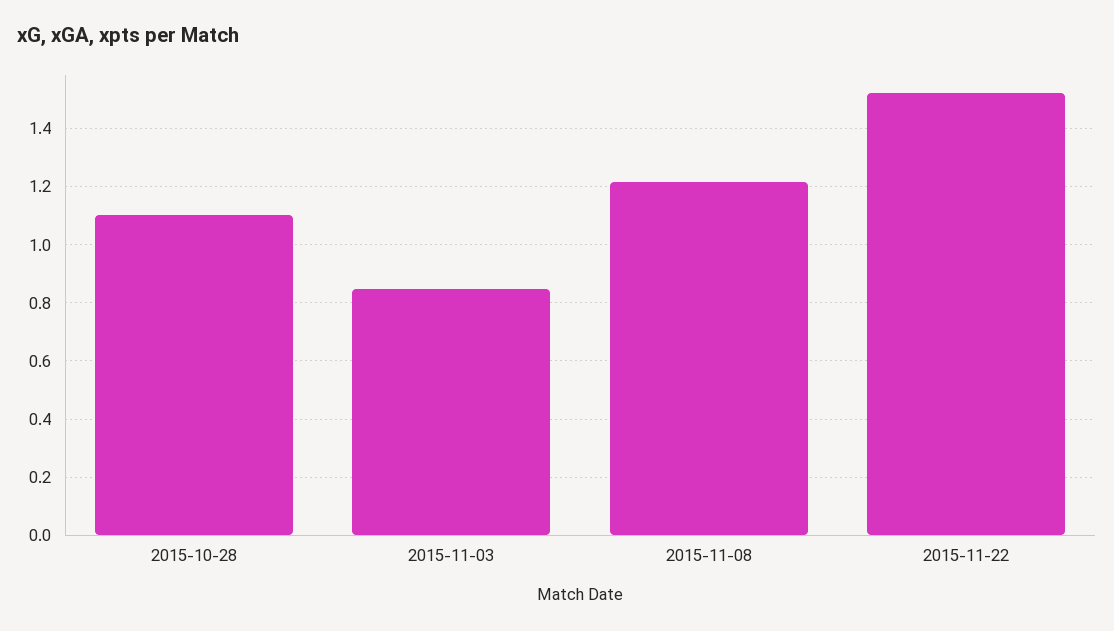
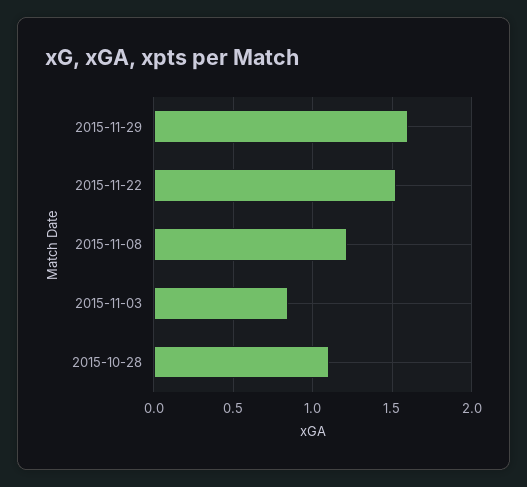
2015-11-29: none -> 1.6

